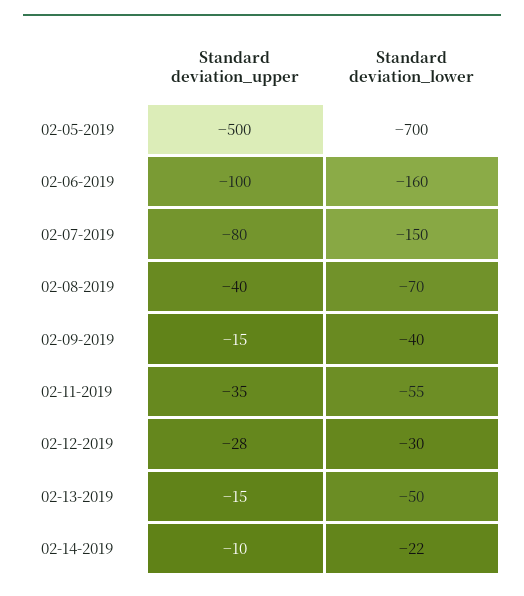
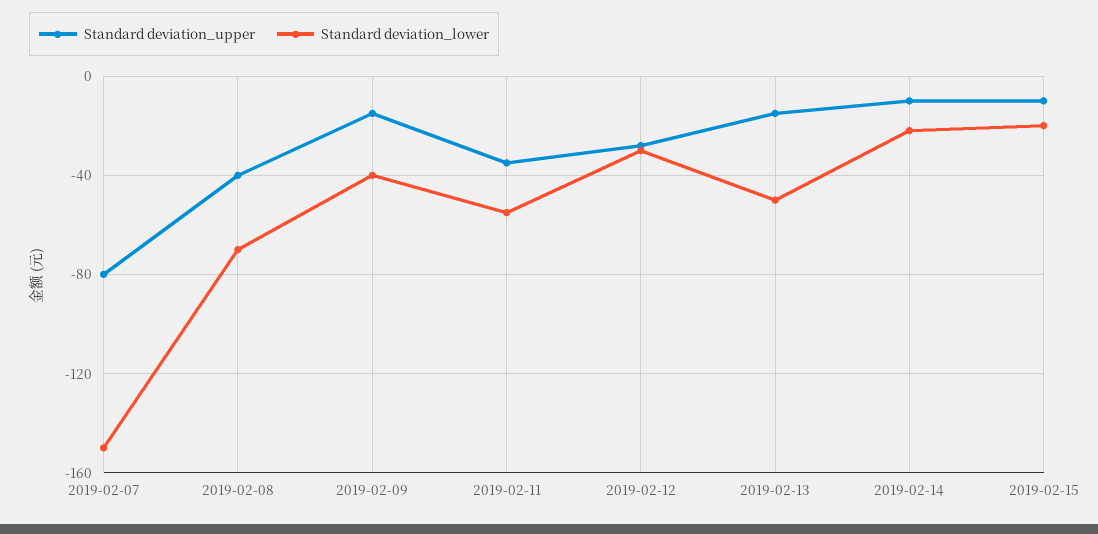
Standard deviation_upper, 02-05-2019: -500 -> none
Standard deviation_lower, 02-05-2019: -700 -> none
Standard deviation_upper, 02-06-2019: -100 -> none
Standard deviation_lower, 02-06-2019: -160 -> none
Standard deviation_upper, 2019-02-15: none -> -10
Standard deviation_lower, 2019-02-15: none -> -20

